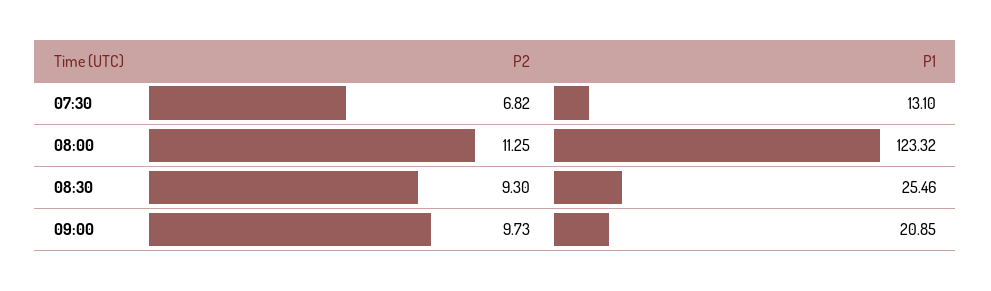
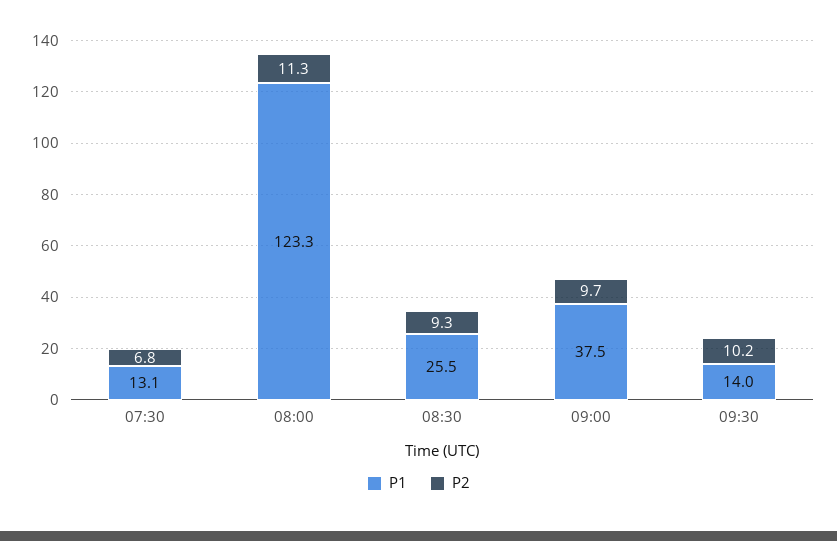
P1, 09:00: 20.85 -> 37.5
P1, 09:30: none -> 14
P2, 09:30: none -> 10.2

